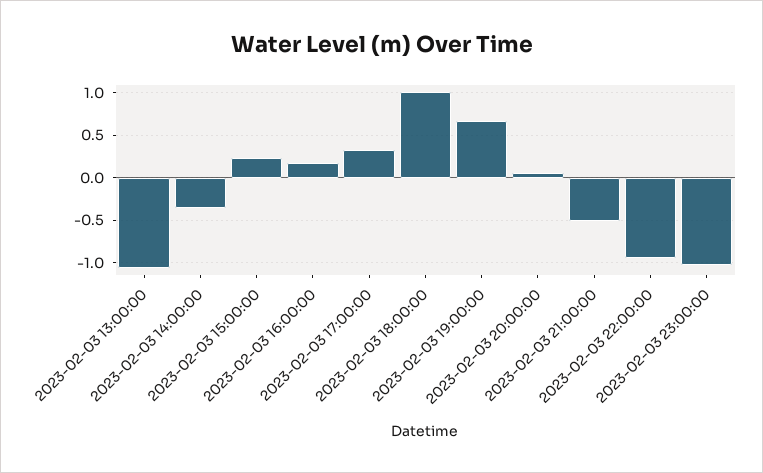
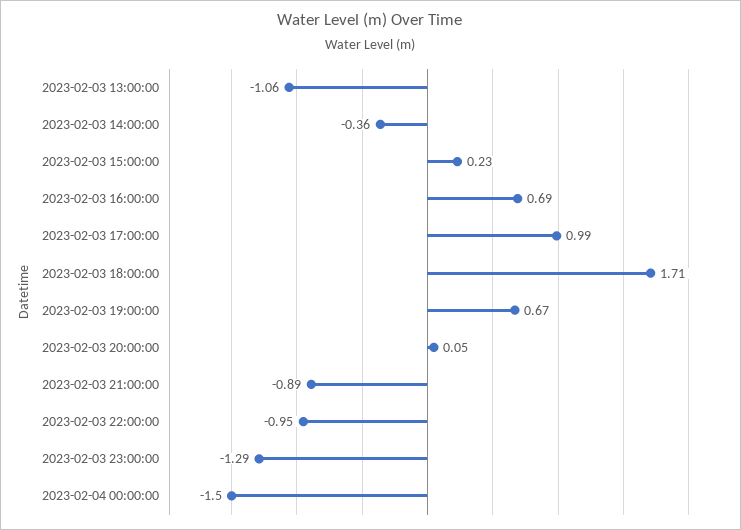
2023-02-03 16:00:00: 0.2 -> 0.69
2023-02-03 17:00:00: 0.3 -> 0.99
2023-02-03 18:00:00: 1 -> 1.71
2023-02-03 21:00:00: -0.5 -> -0.89
2023-02-03 23:00:00: -1 -> -1.29
2023-02-04 00:00:00: none -> -1.5

